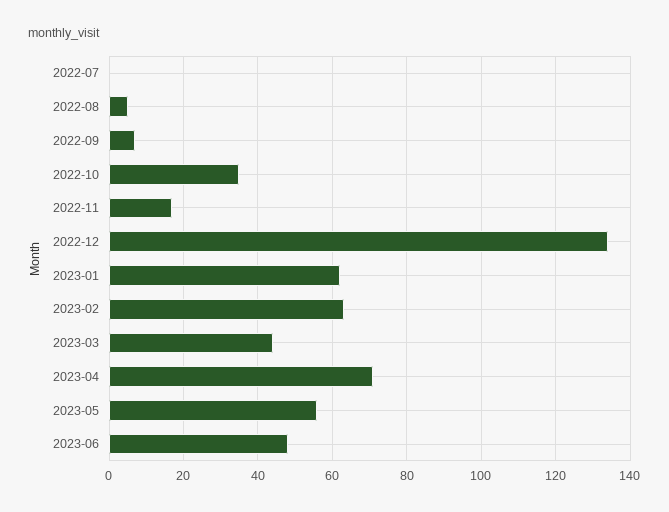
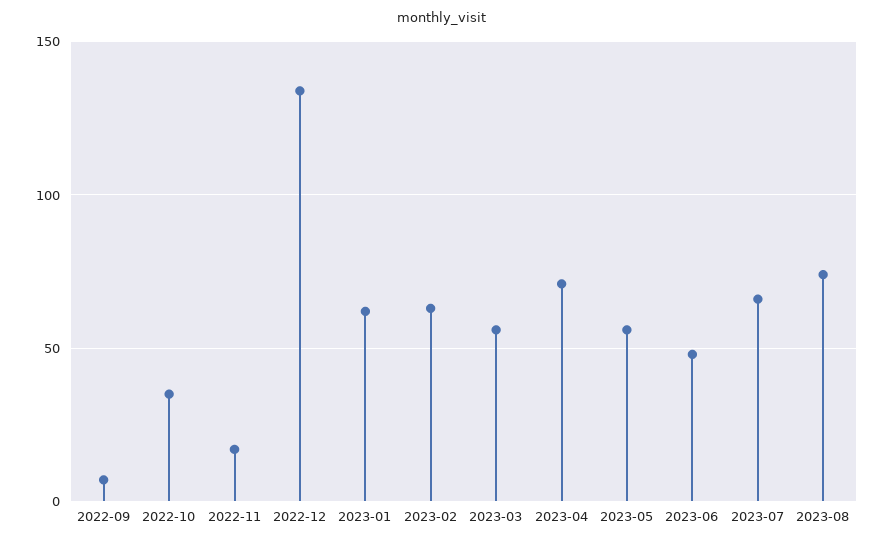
2022-07: 0 -> none
2022-08: 5 -> none
2023-03: 45 -> 55
2023-07: none -> 65
2023-08: none -> 75

